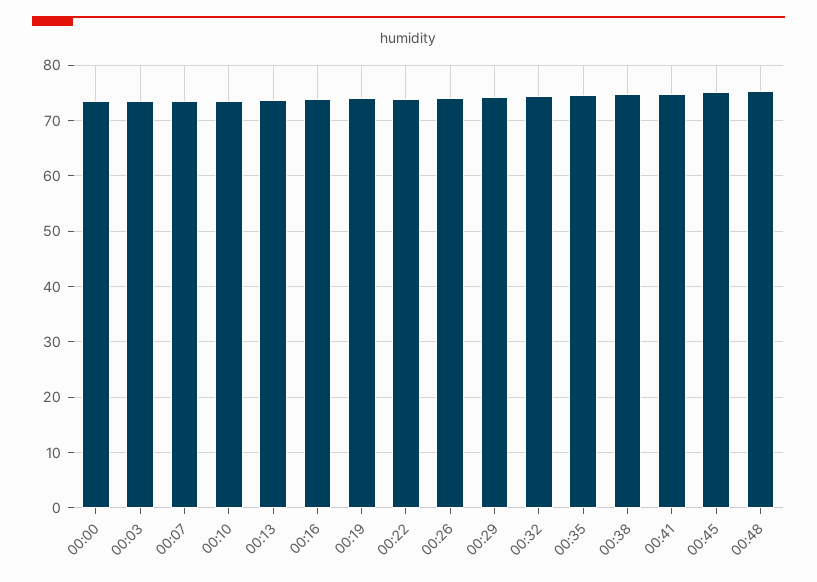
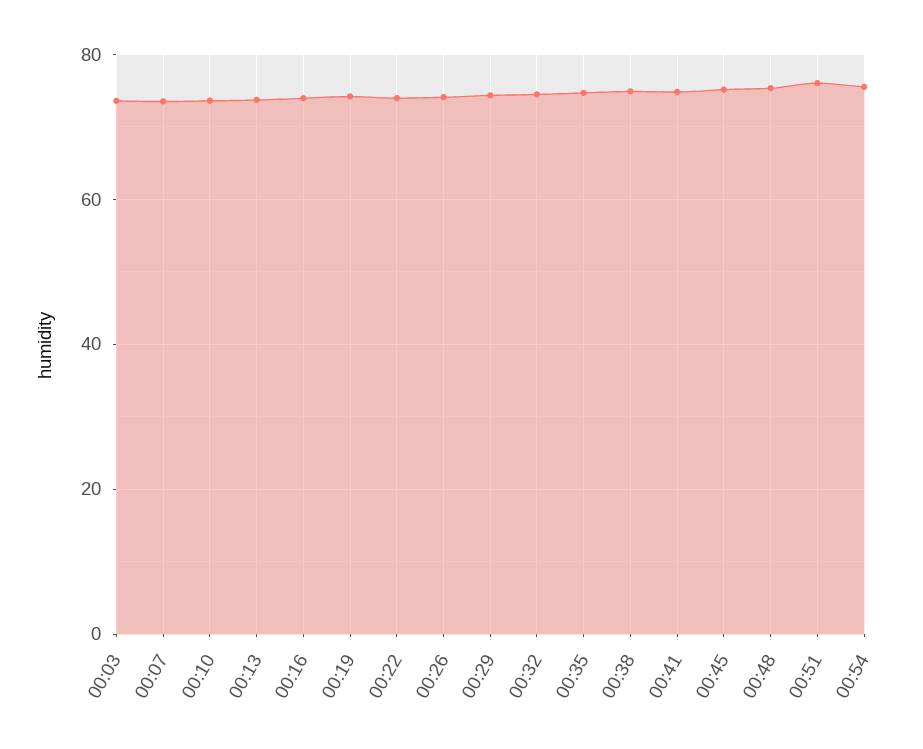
00:00: 74 -> none
00:51: none -> 76
00:54: none -> 76

